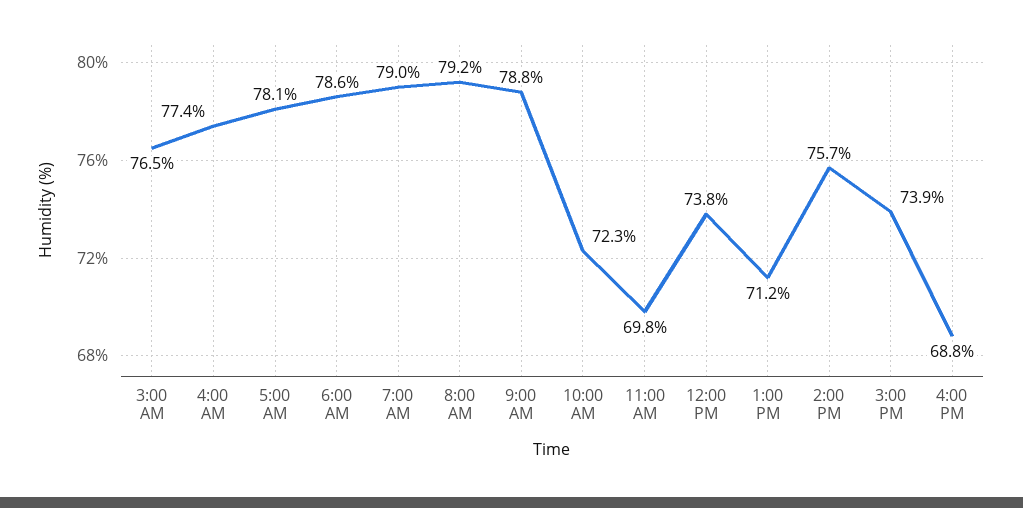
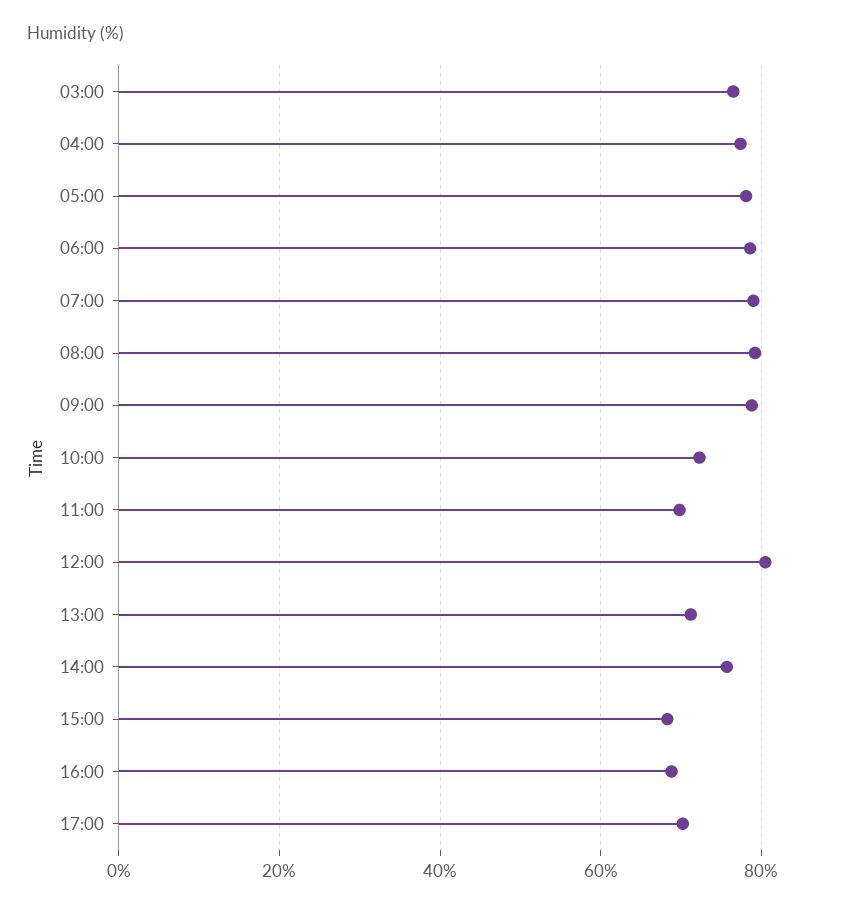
12:00 PM: 73.8 -> 80
3:00 PM: 73.9 -> 68
17:00: none -> 70

